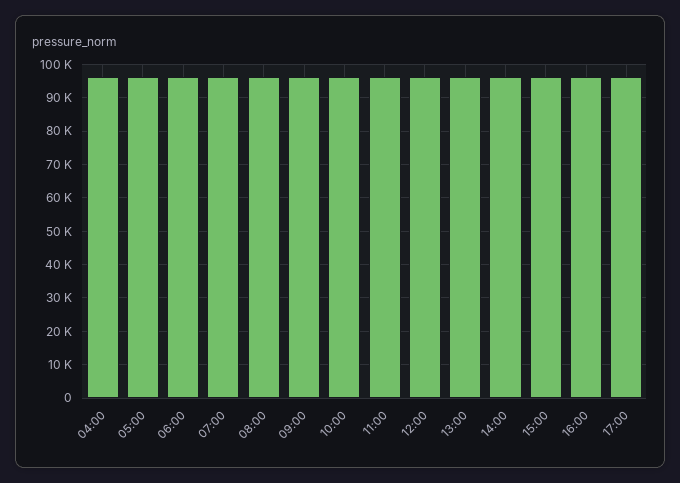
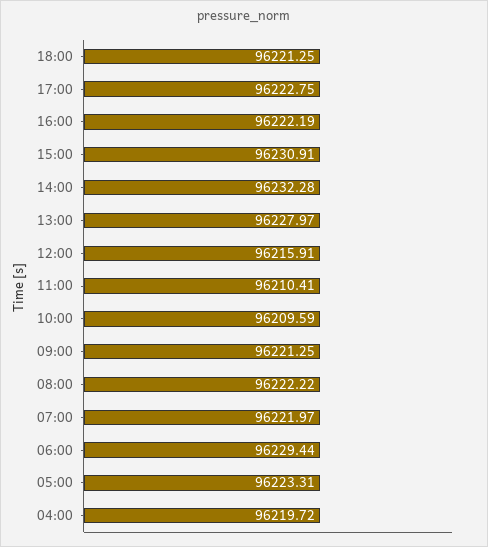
18:00: none -> 96221.25

